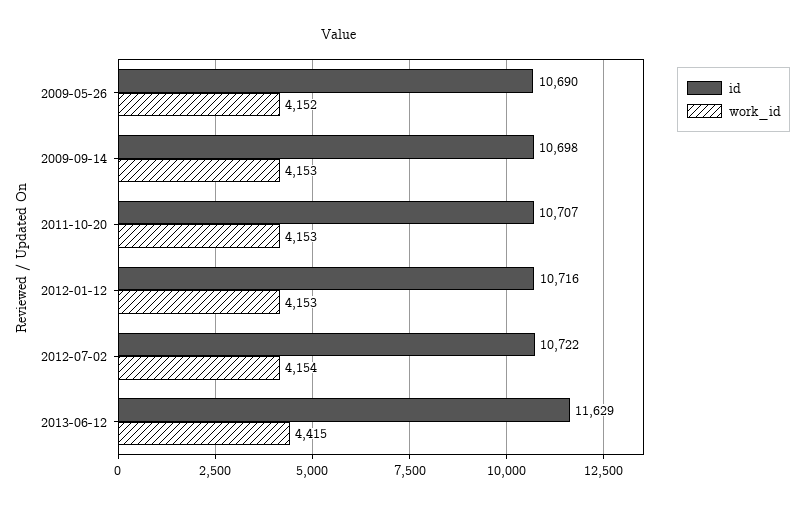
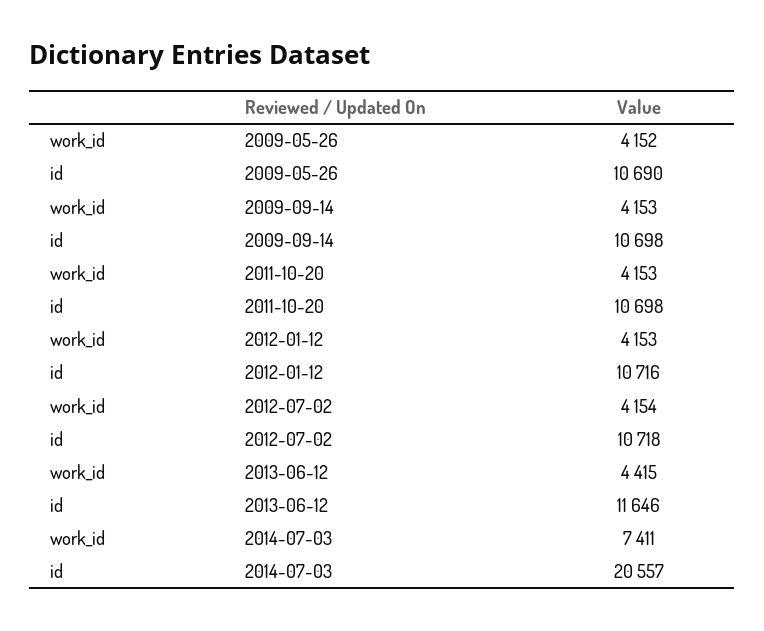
id, 2011-10-20: 10707 -> 10698
id, 2012-07-02: 10722 -> 10718
id, 2013-06-12: 11629 -> 11646
work_id, 2014-07-03: none -> 7411
id, 2014-07-03: none -> 20557

